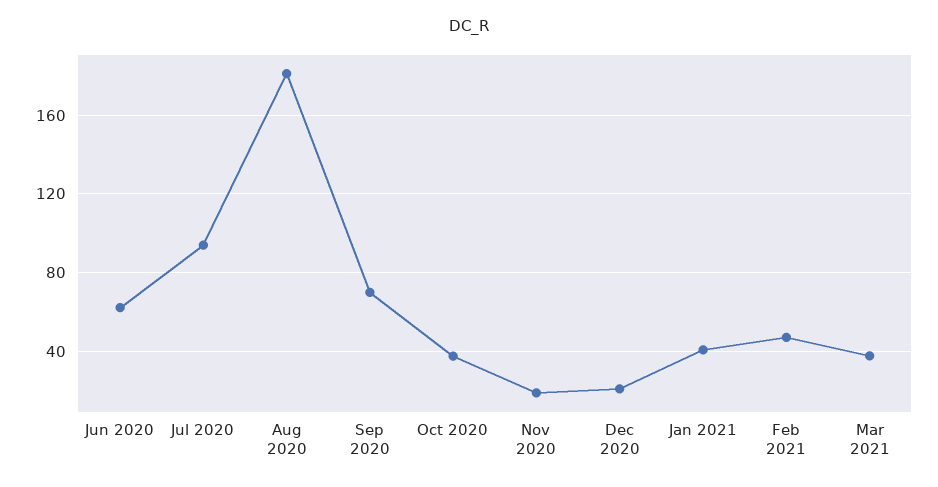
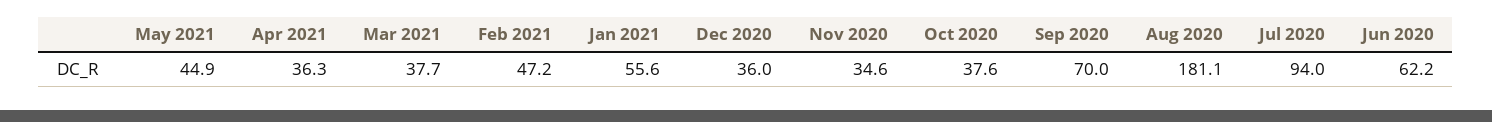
Nov 2020: 20 -> 34.6
Dec 2020: 20 -> 36
Jan 2021: 40 -> 55.6
May 2021: none -> 44.9
Apr 2021: none -> 36.3

